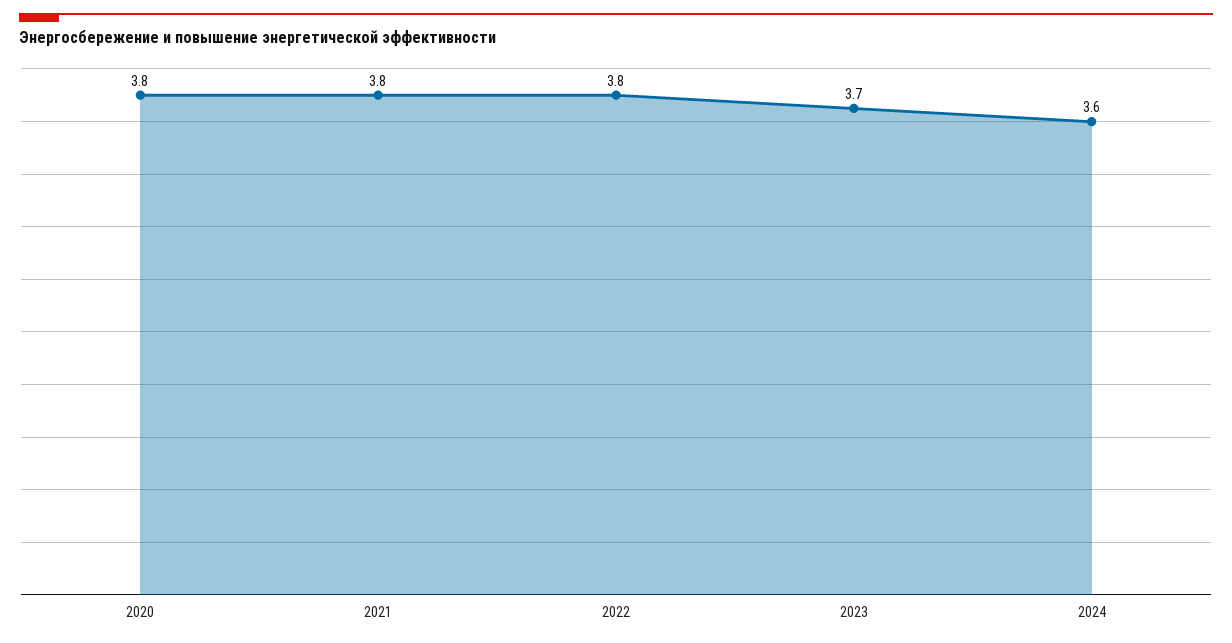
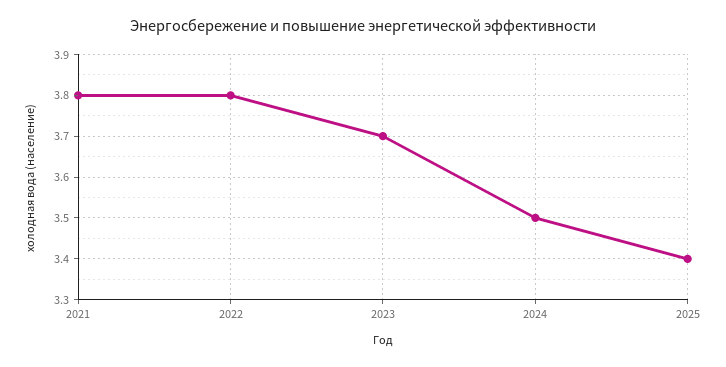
2020: 3.8 -> none
2024: 3.6 -> 3.5
2025: none -> 3.4

